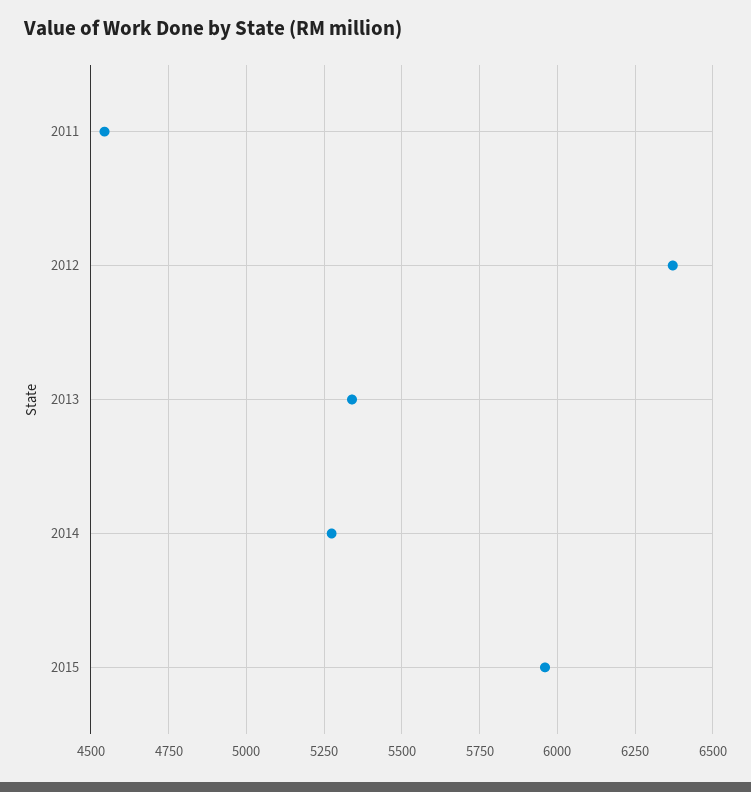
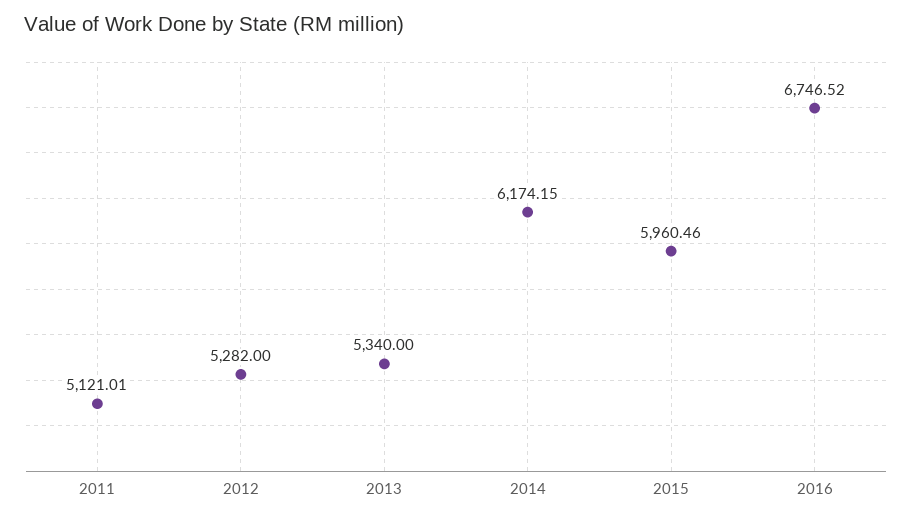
2011: 4550 -> 5121.01
2012: 6375 -> 5282
2014: 5275 -> 6174.15
2016: none -> 6746.52

